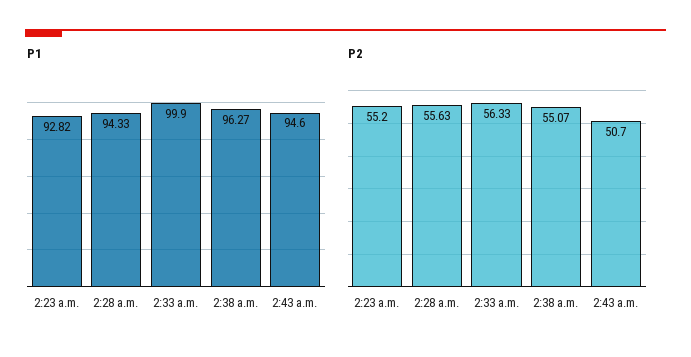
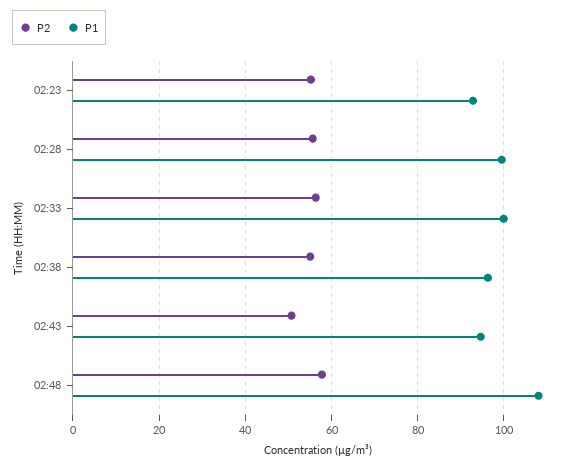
P1, 2:28 a.m.: 94.33 -> 100
P2, 02:48: none -> 58
P1, 02:48: none -> 108

